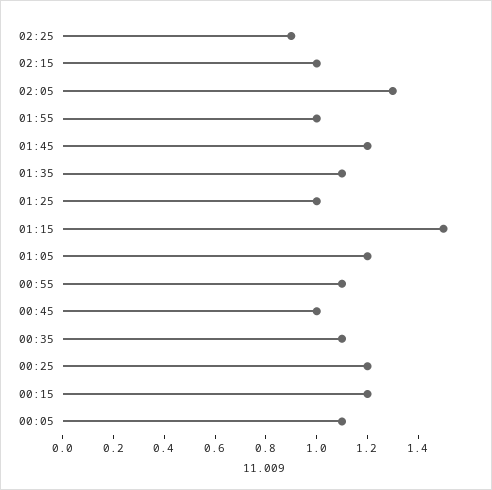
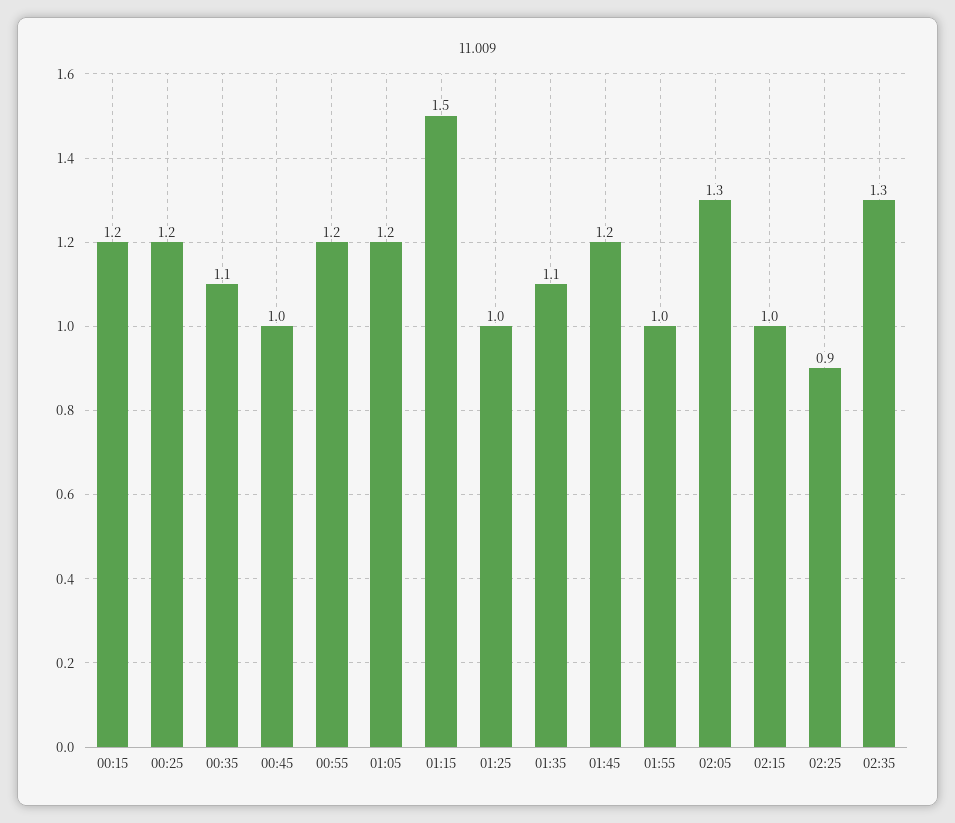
00:55: 1.1 -> 1.2
00:05: 1.1 -> none
02:35: none -> 1.3

